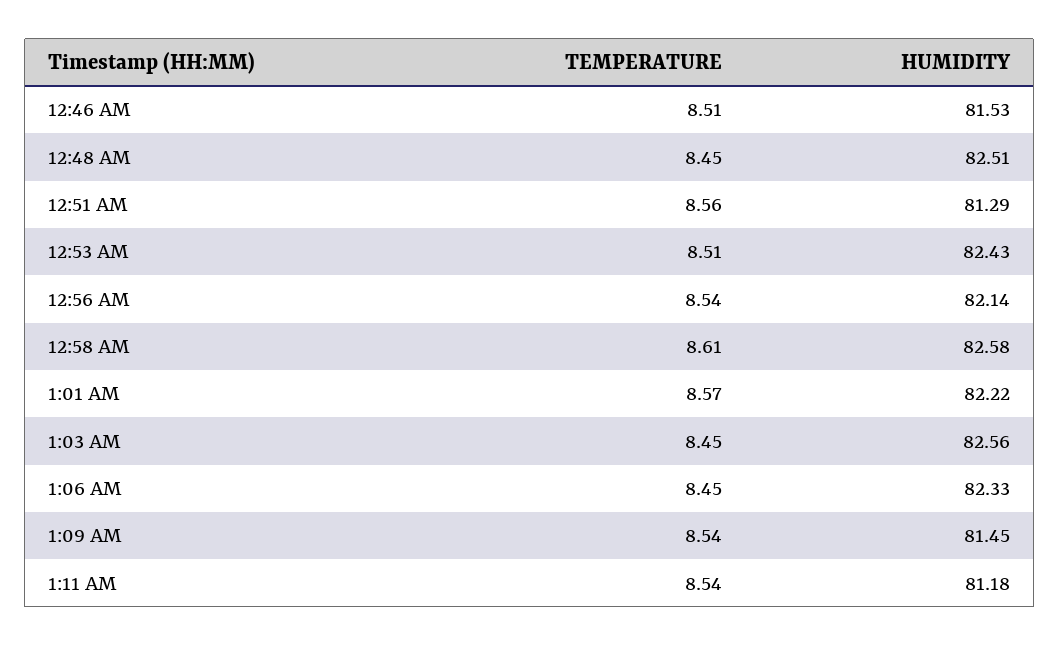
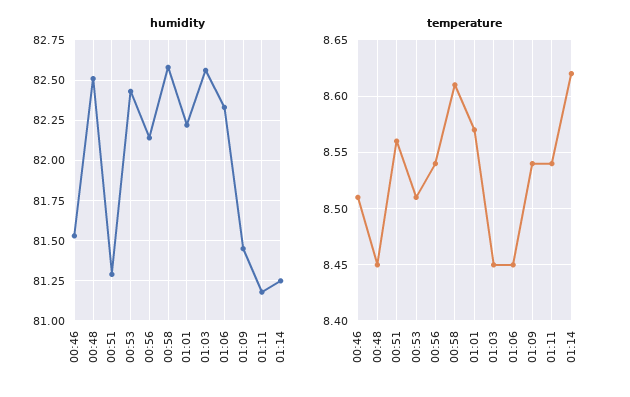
HUMIDITY, 01:14: none -> 81.25
TEMPERATURE, 01:14: none -> 8.62

